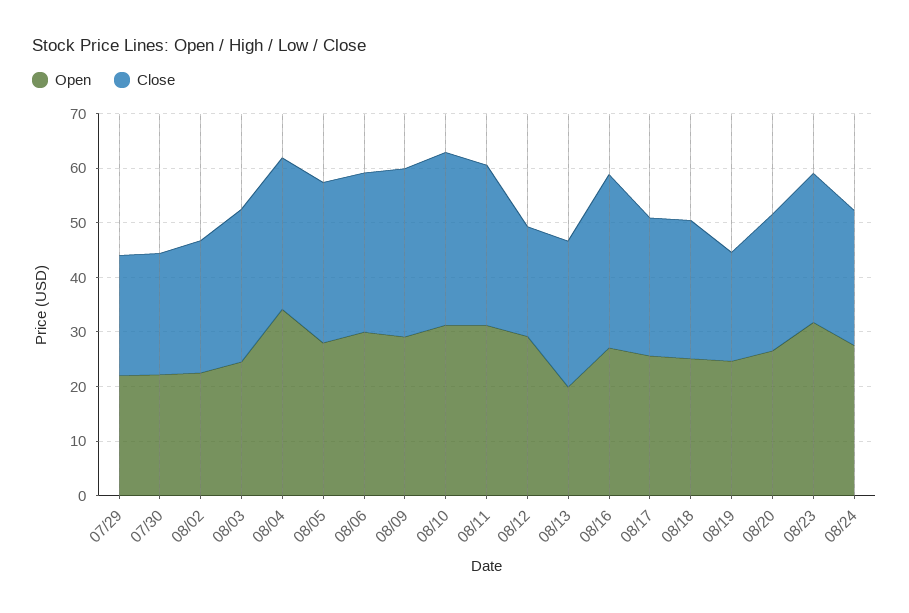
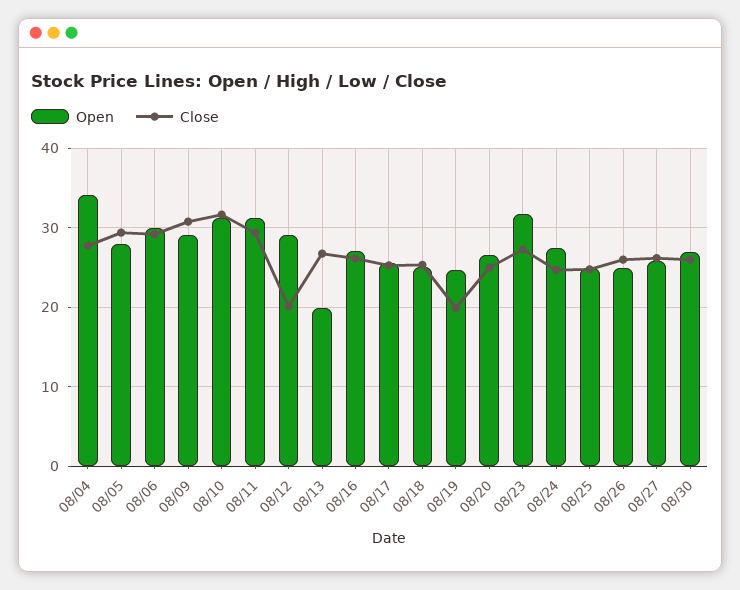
Open, 07/29: 22 -> none
Close, 07/29: 22 -> none
Open, 07/30: 22 -> none
Close, 07/30: 22 -> none
Open, 08/02: 22 -> none
Close, 08/02: 24 -> none
Open, 08/03: 24 -> none
Close, 08/03: 28 -> none
Close, 08/16: 32 -> 26
Open, 08/25: none -> 25
Close, 08/25: none -> 25
Open, 08/26: none -> 25
Close, 08/26: none -> 26
Open, 08/27: none -> 26
Close, 08/27: none -> 26
Open, 08/30: none -> 27
Close, 08/30: none -> 26

